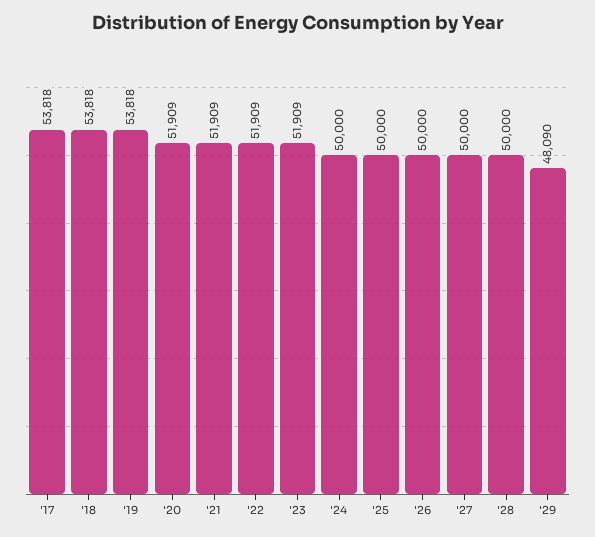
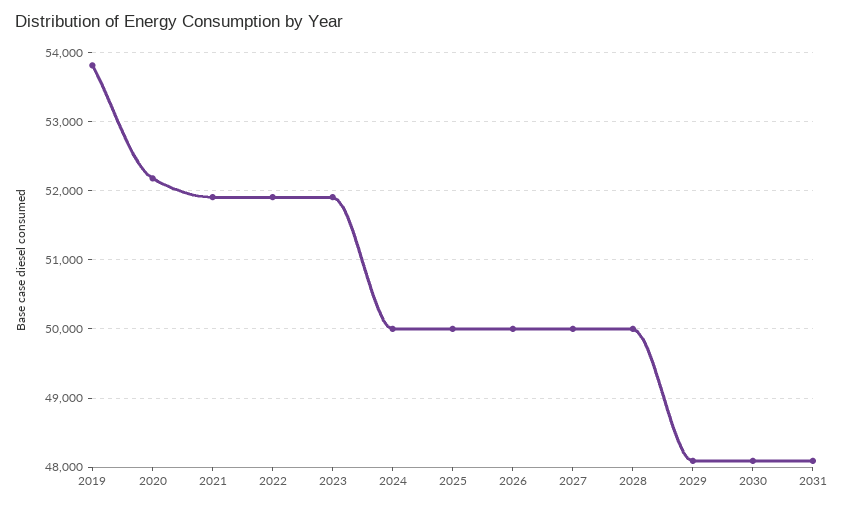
'17: 53818 -> none
'18: 53818 -> none
'20: 51909 -> 52200
2030: none -> 48100
2031: none -> 48100

